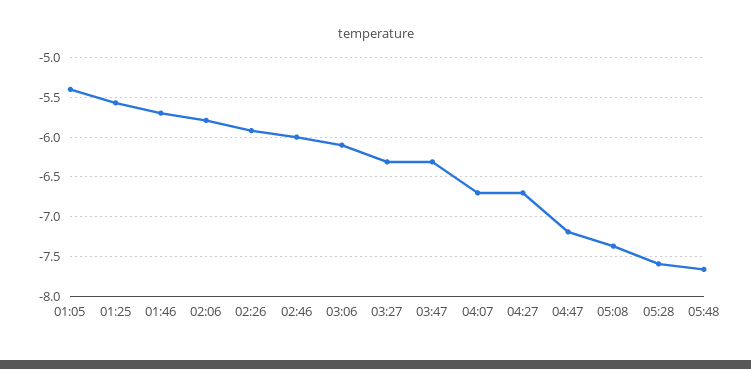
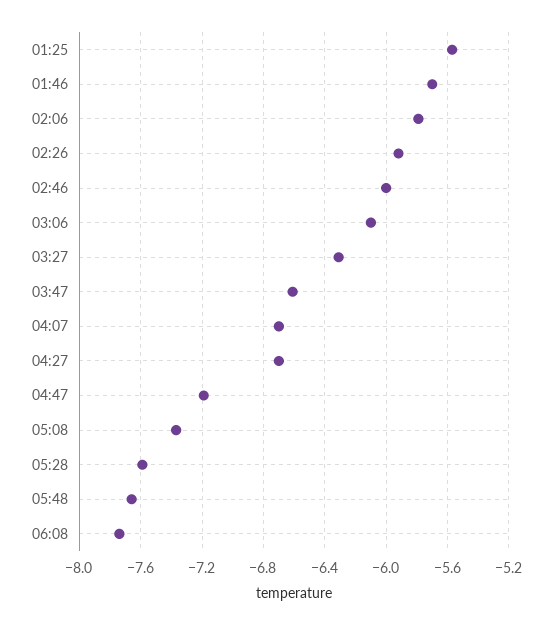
01:05: -5.4 -> none
03:47: -6.3 -> -6.6
06:08: none -> -7.75

